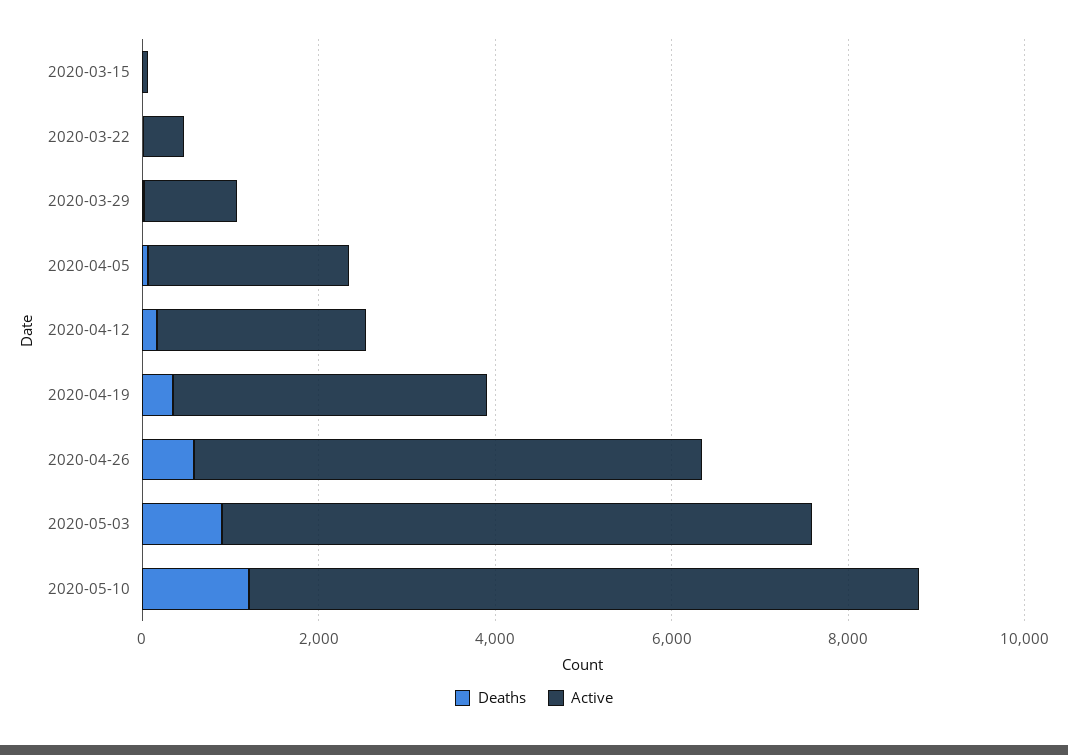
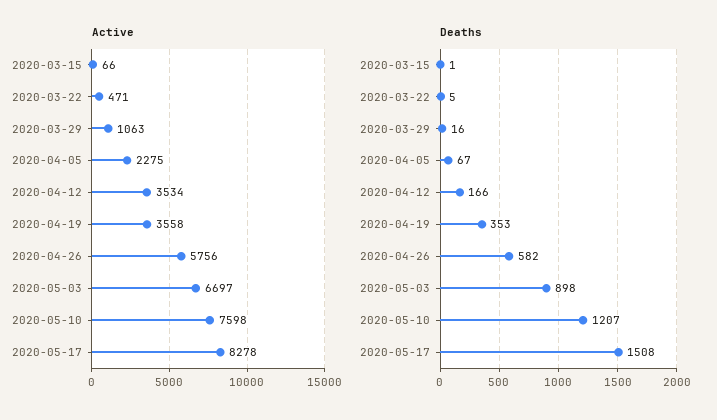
Active, 2020-04-12: 2500 -> 3534
Active, 2020-05-17: none -> 8278
Deaths, 2020-05-17: none -> 1508

